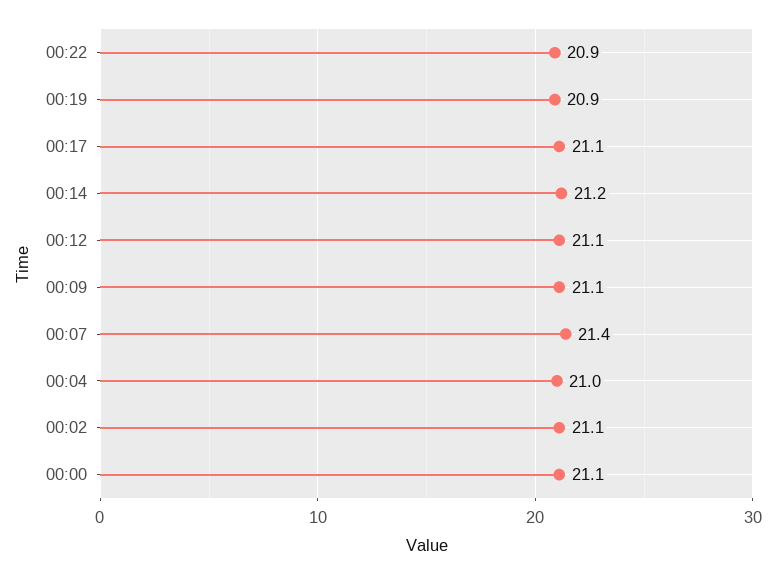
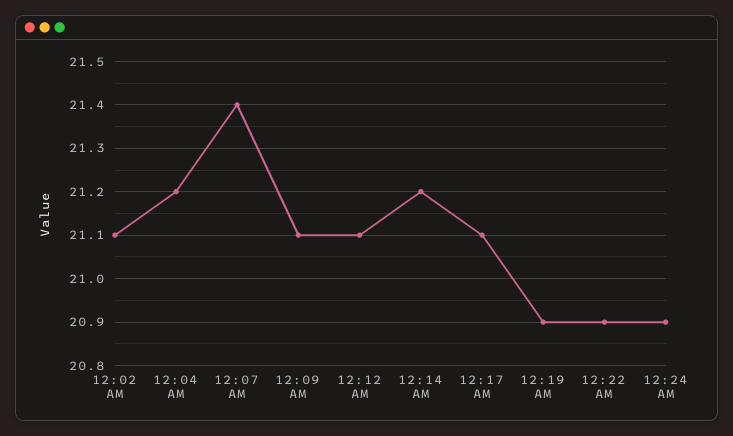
00:04: 21 -> 21.2
00:00: 21.1 -> none
12:24 AM: none -> 20.9

